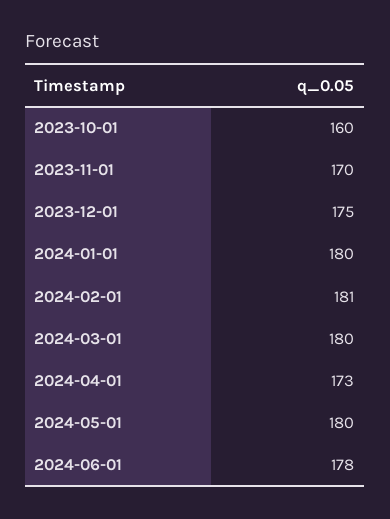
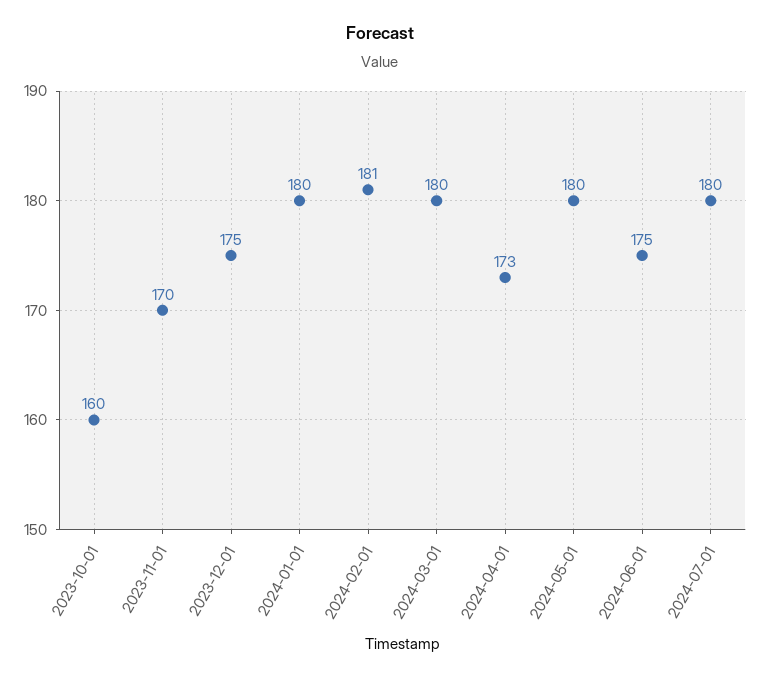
2024-06-01: 178 -> 175
2024-07-01: none -> 180

